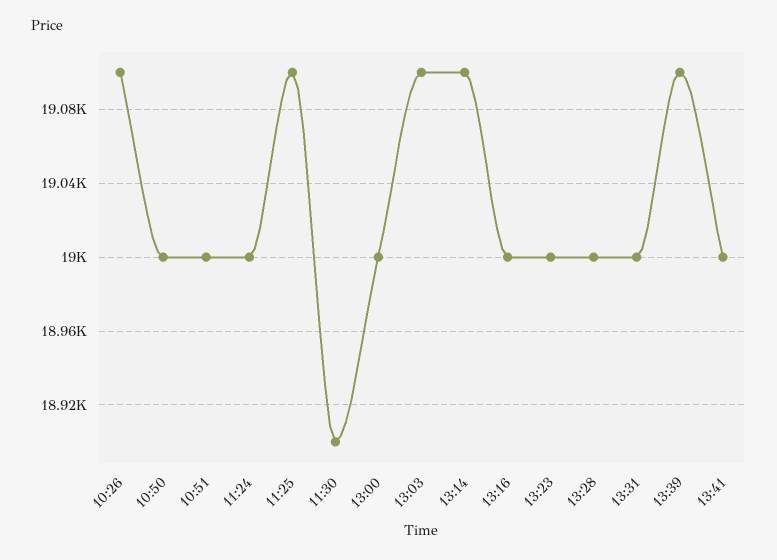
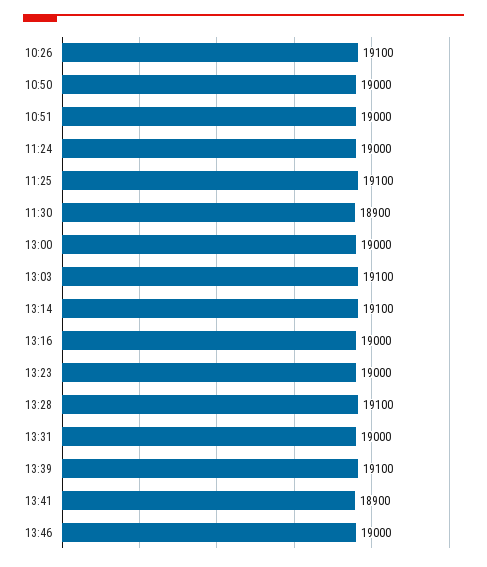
13:28: 19000 -> 19100
13:41: 19000 -> 18900
13:46: none -> 19000

